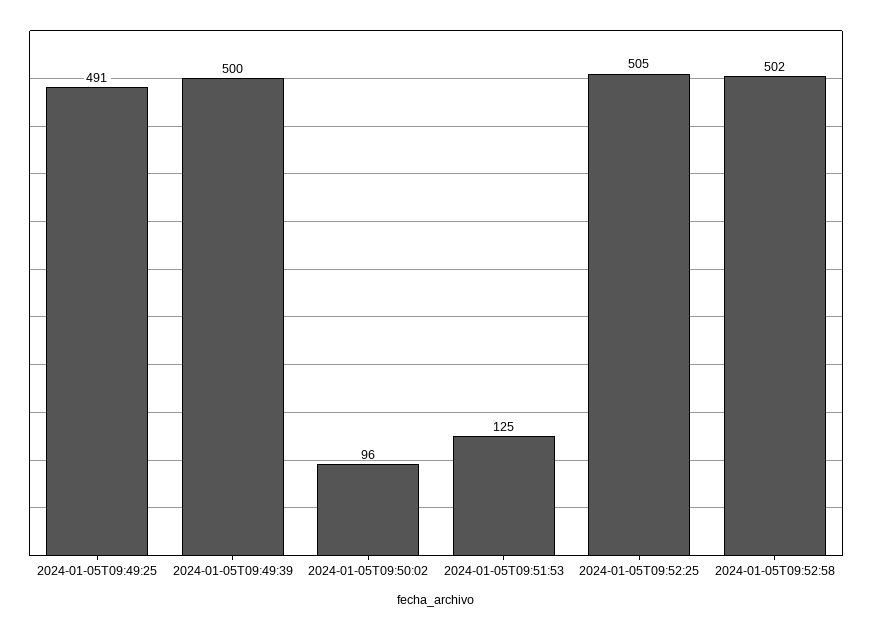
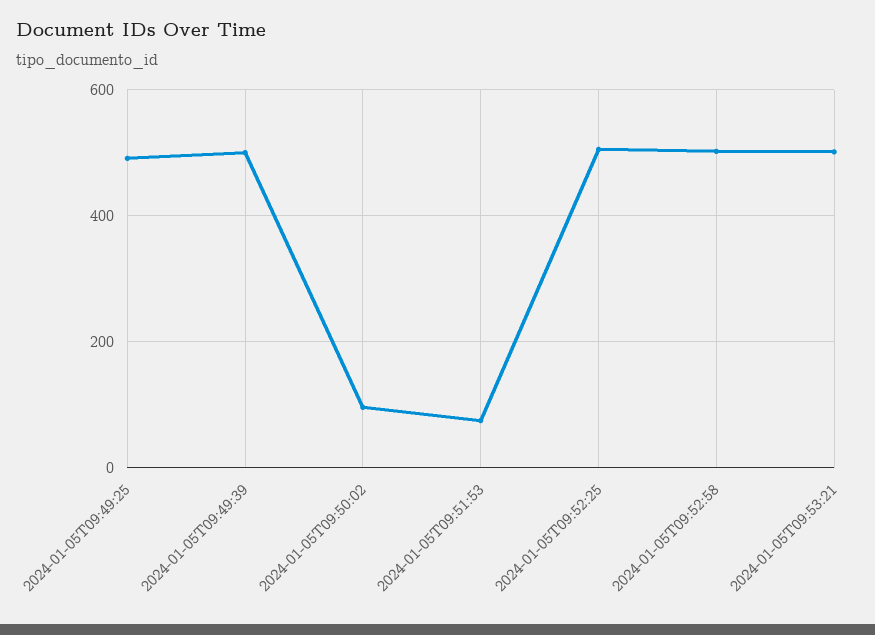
2024-01-05T09:51:53: 125 -> 80
2024-01-05T09:53:21: none -> 500

